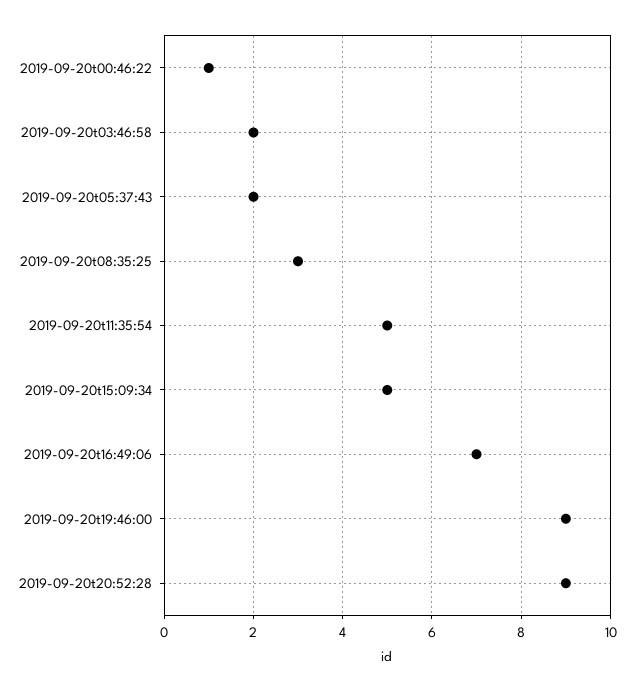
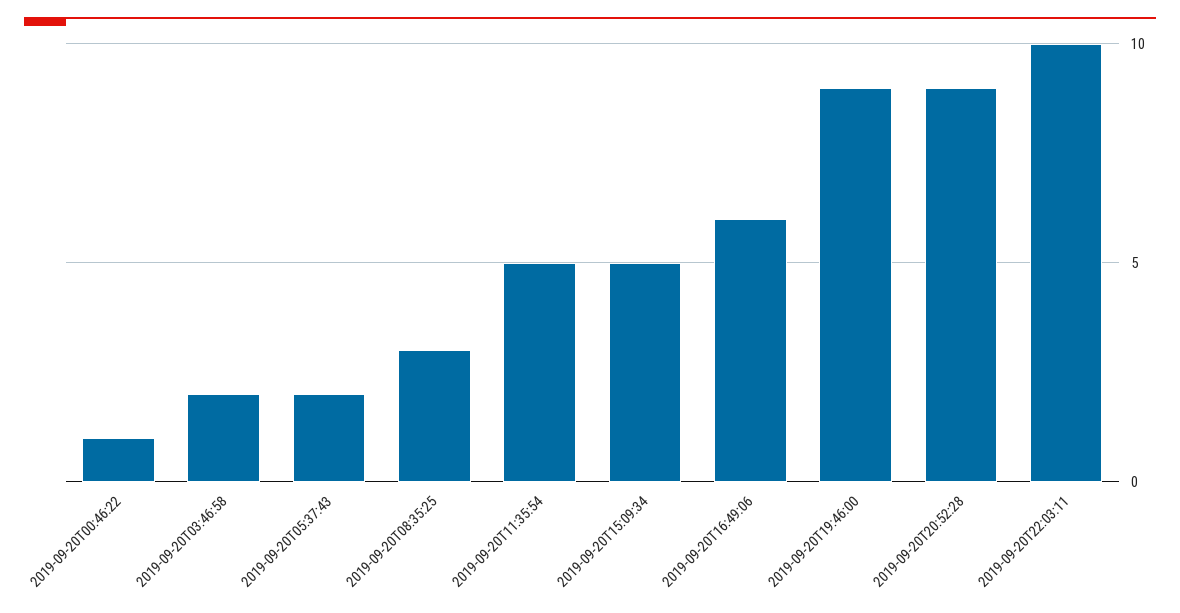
2019-09-20t16:49:06: 7 -> 6
2019-09-20T22:03:11: none -> 10

